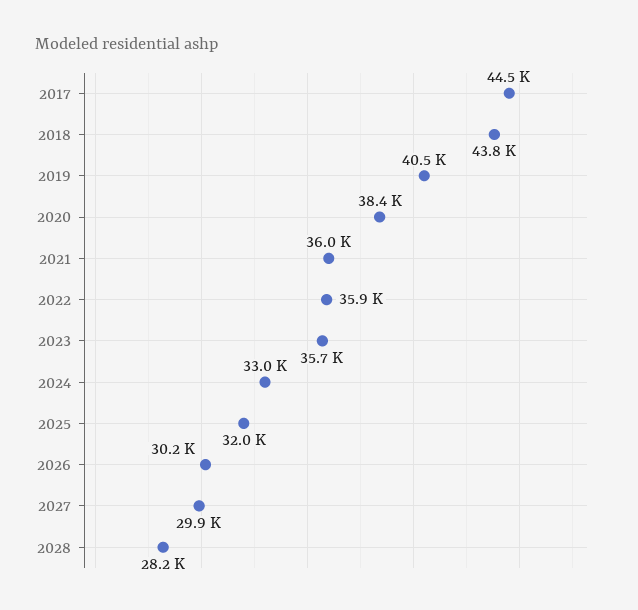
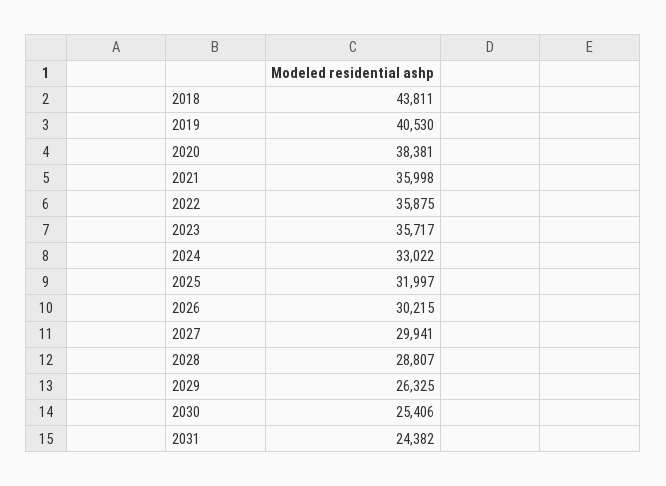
2017: 44500 -> none
2028: 28200 -> 28807
2029: none -> 26325
2030: none -> 25406
2031: none -> 24382

